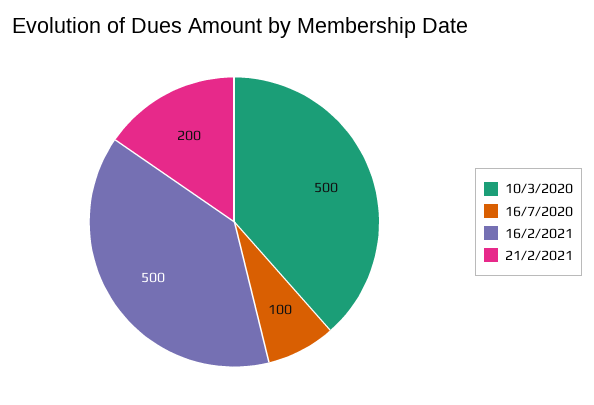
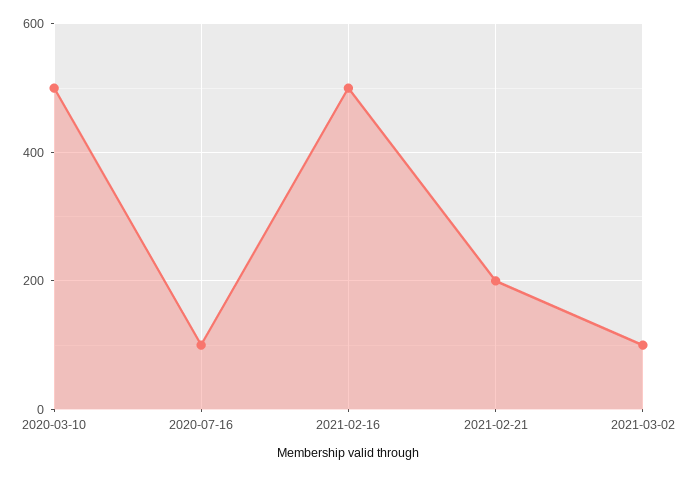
2021-03-02: none -> 100

